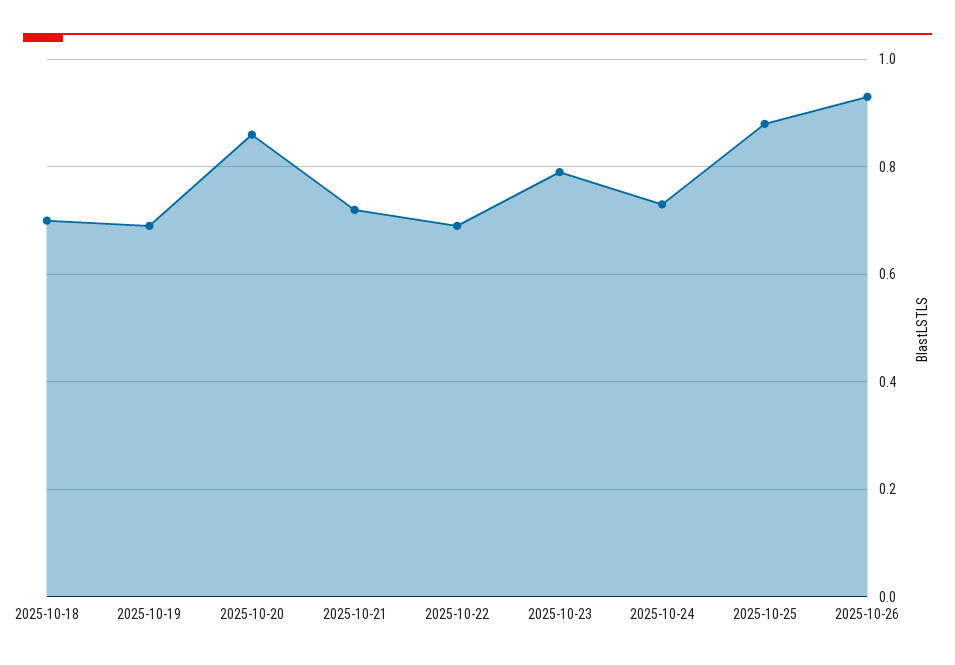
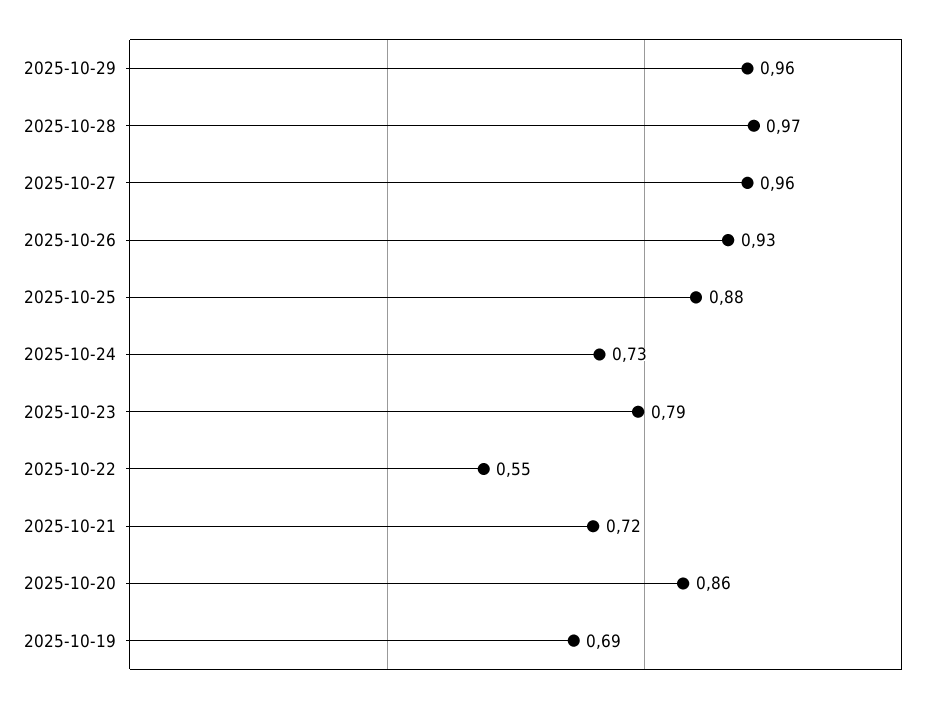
2025-10-18: 0.7 -> none
2025-10-22: 0.7 -> 0.55
2025-10-29: none -> 0.96
2025-10-28: none -> 0.97
2025-10-27: none -> 0.96

